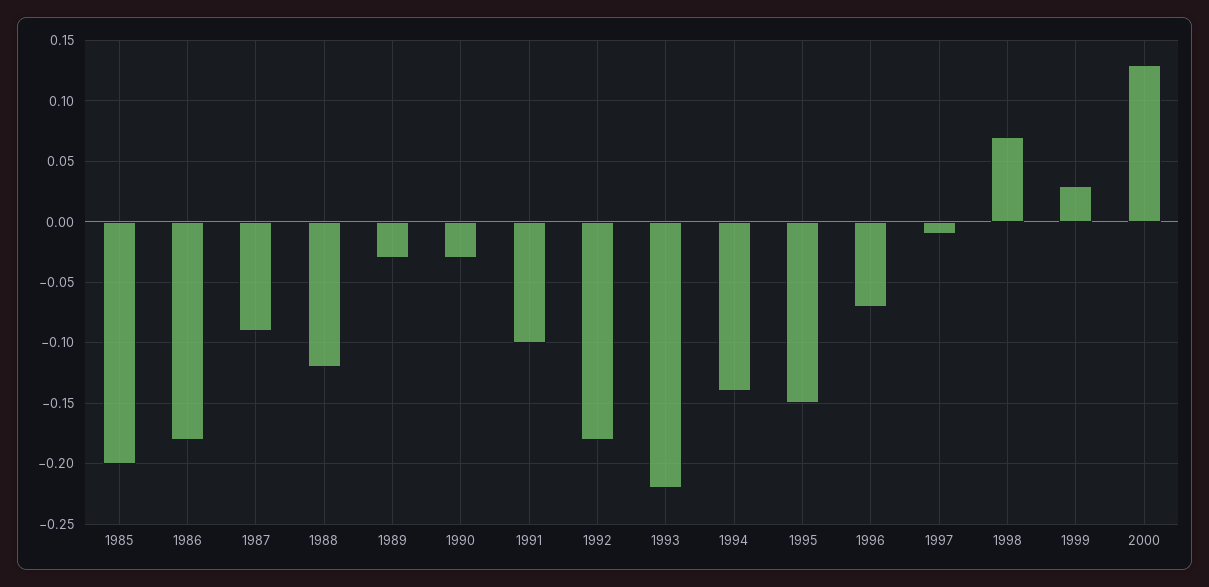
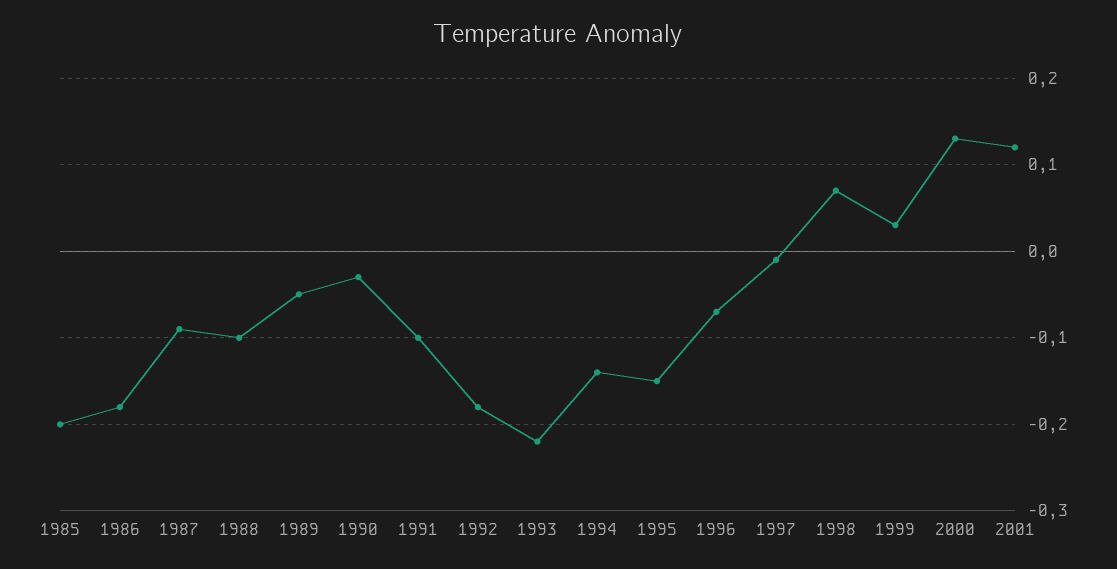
1988: -0.12 -> -0.1
1989: -0.03 -> -0.05
2001: none -> 0.12

